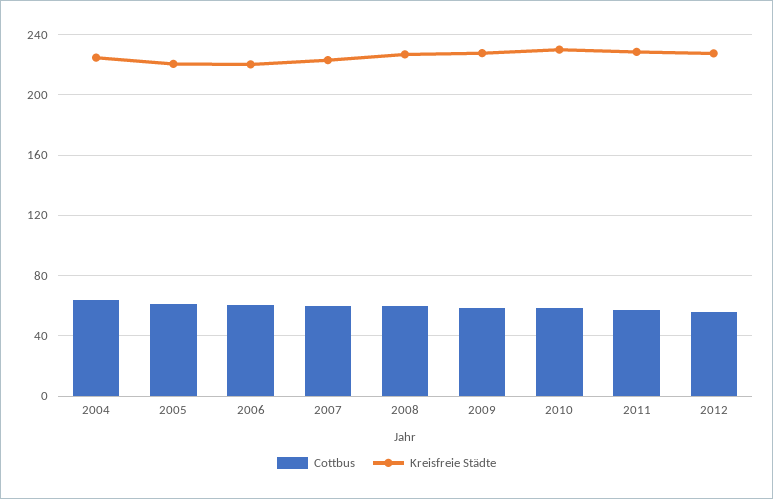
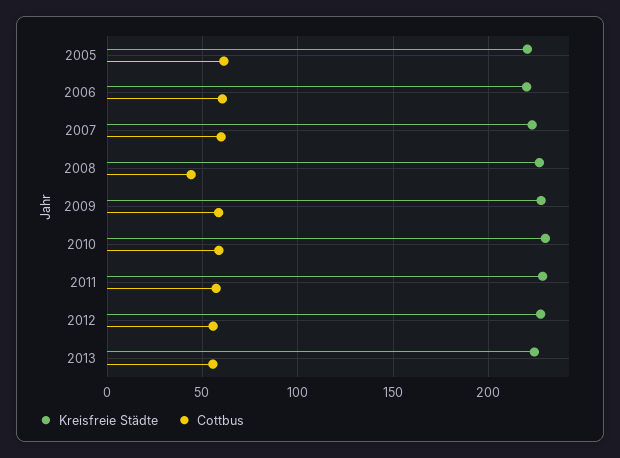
Cottbus, 2004: 65 -> none
Kreisfreie Städte, 2004: 225 -> none
Cottbus, 2008: 60 -> 45
Kreisfreie Städte, 2013: none -> 225
Cottbus, 2013: none -> 55

